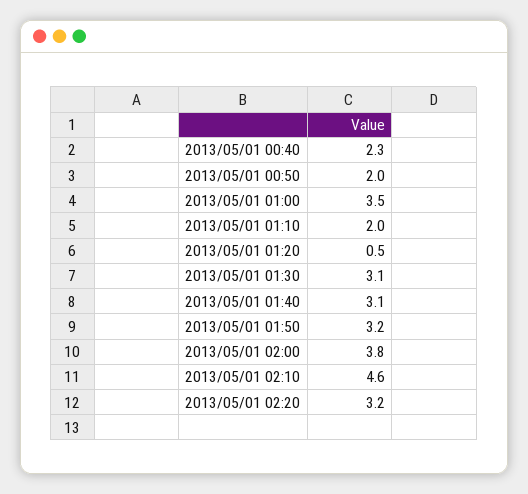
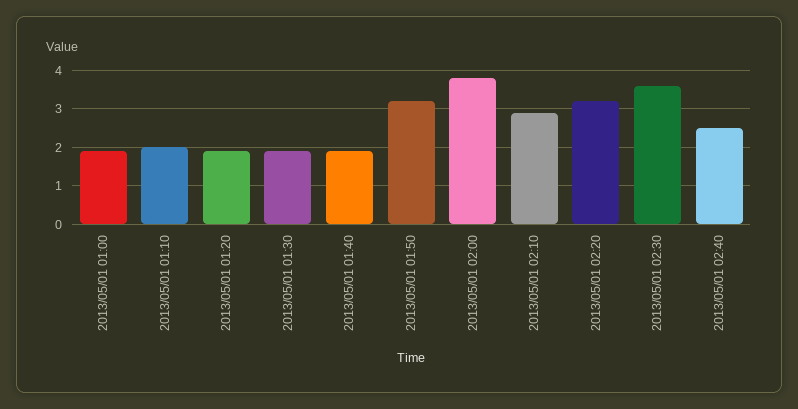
2013/05/01 00:40: 2.3 -> none
2013/05/01 00:50: 2 -> none
2013/05/01 01:00: 3.5 -> 2
2013/05/01 01:20: 0.5 -> 2
2013/05/01 01:30: 3.1 -> 2
2013/05/01 01:40: 3.1 -> 2
2013/05/01 02:10: 4.6 -> 3
2013/05/01 02:30: none -> 3.5
2013/05/01 02:40: none -> 2.5

